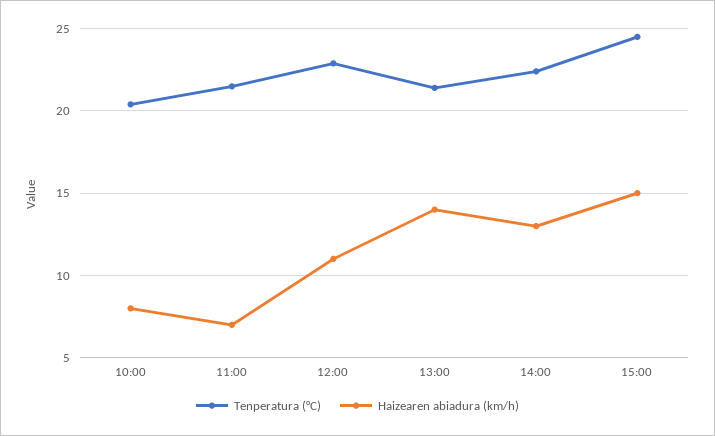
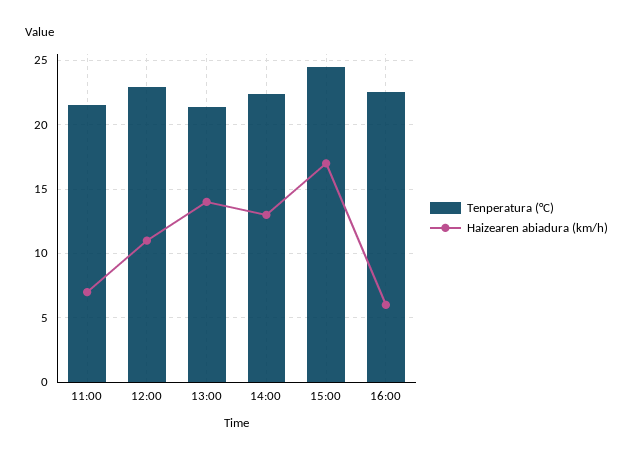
Tenperatura (°C), 10:00: 20.5 -> none
Haizearen abiadura (km/h), 10:00: 8 -> none
Haizearen abiadura (km/h), 15:00: 15 -> 17
Tenperatura (°C), 16:00: none -> 22.5
Haizearen abiadura (km/h), 16:00: none -> 6

